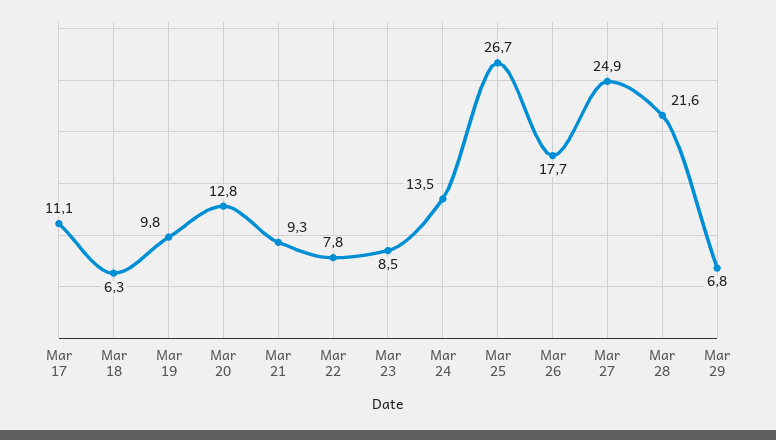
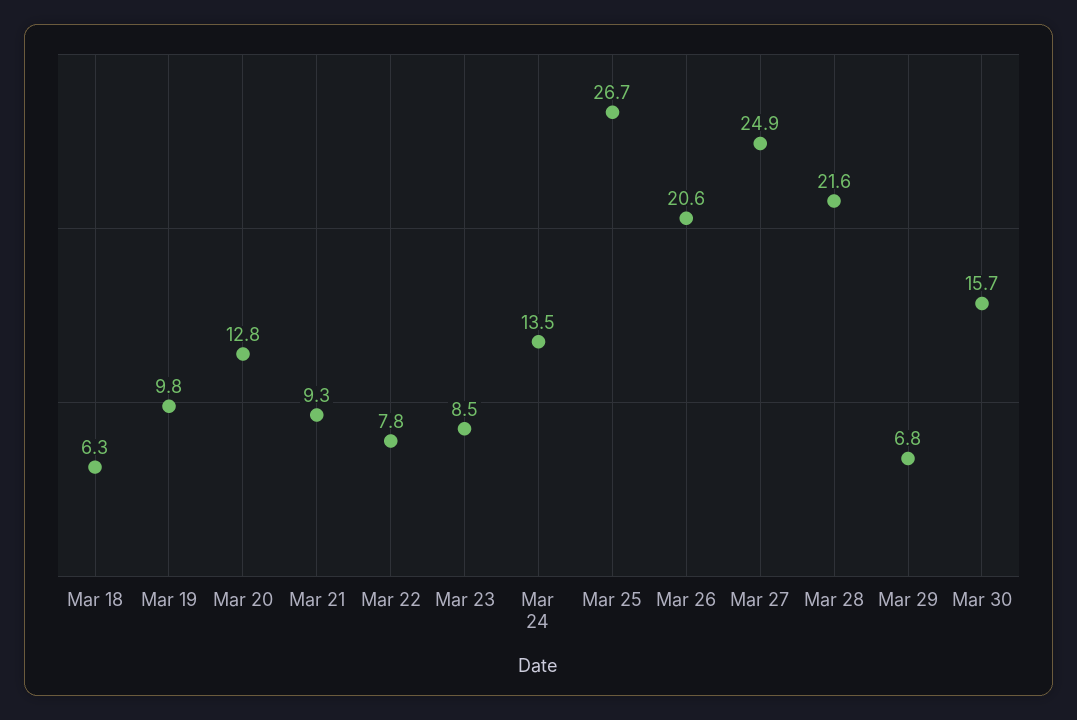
Mar 17: 11.1 -> none
Mar 26: 17.7 -> 20.6
Mar 30: none -> 15.7

